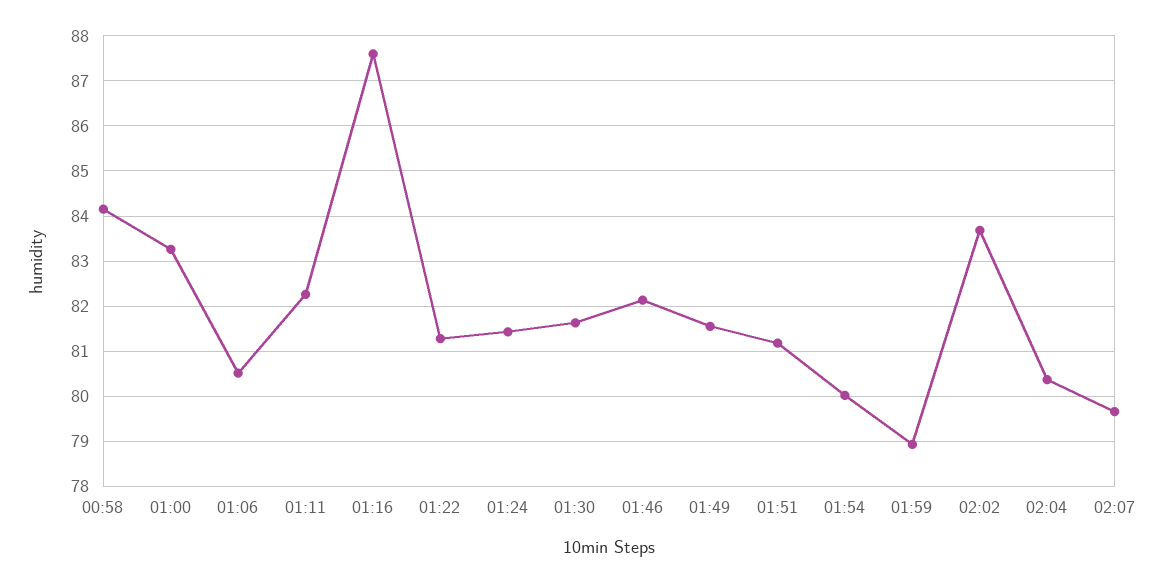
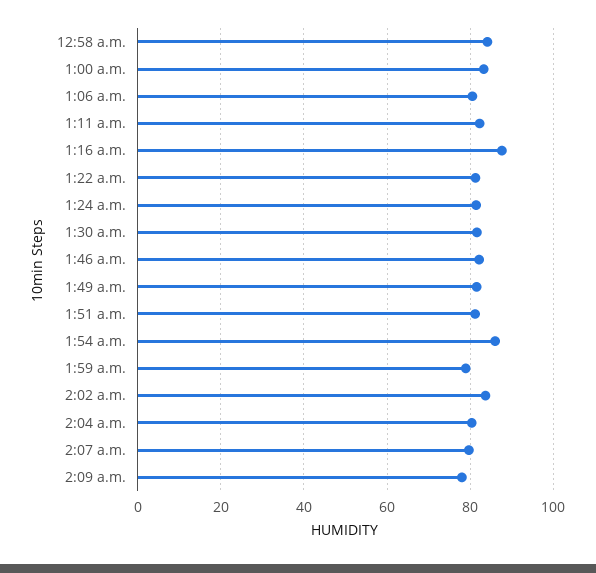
01:54: 80 -> 86
2:09 a.m.: none -> 78

